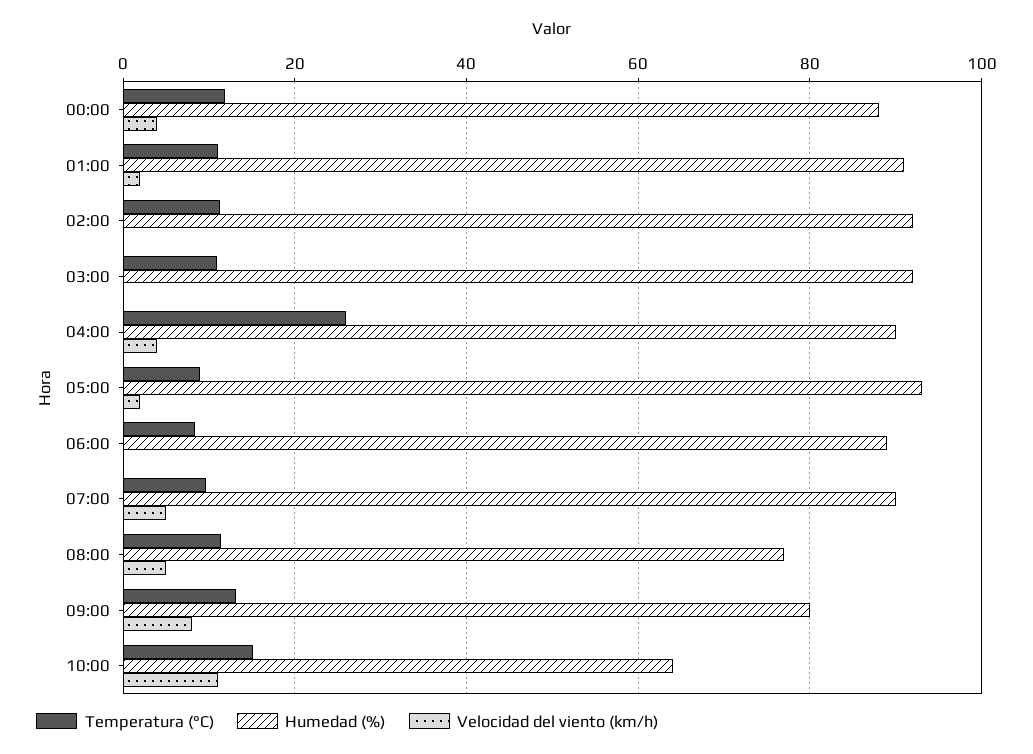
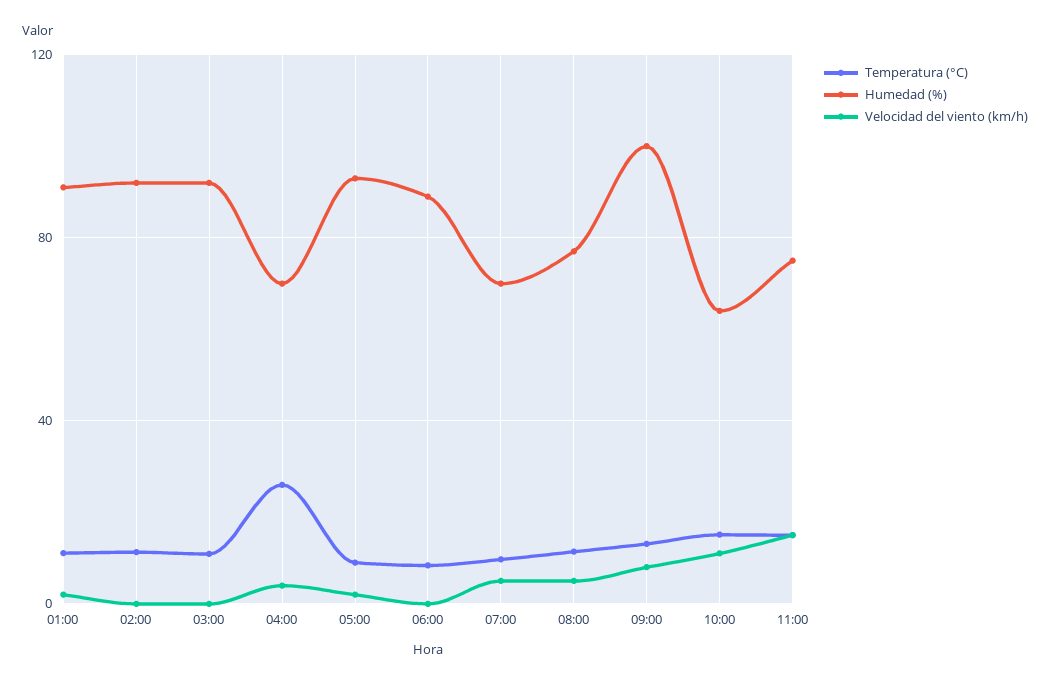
Temperatura (°C), 00:00: 12 -> none
Humedad (%), 00:00: 88 -> none
Velocidad del viento (km/h), 00:00: 4 -> none
Humedad (%), 04:00: 90 -> 70
Humedad (%), 07:00: 90 -> 70
Humedad (%), 09:00: 80 -> 100
Temperatura (°C), 11:00: none -> 15
Humedad (%), 11:00: none -> 75
Velocidad del viento (km/h), 11:00: none -> 15

